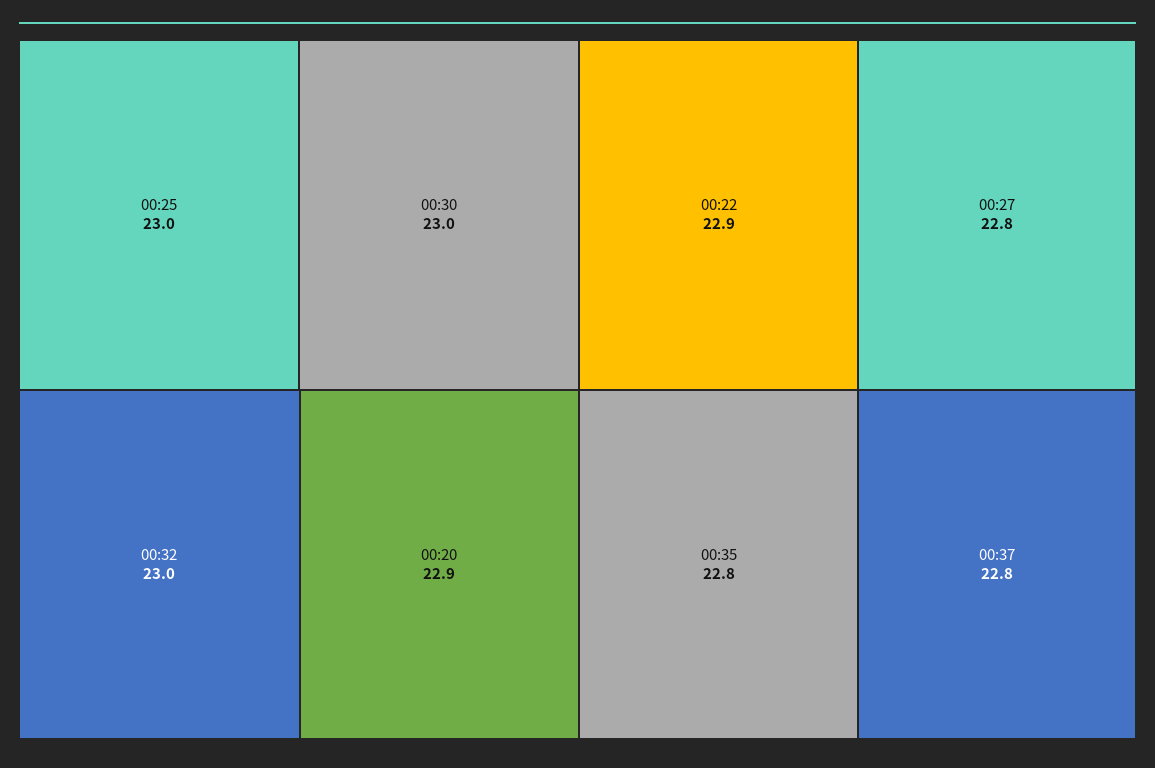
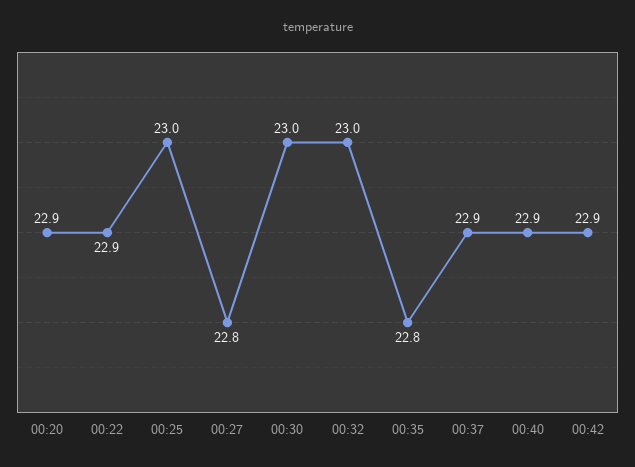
00:37: 22.8 -> 22.9
00:40: none -> 22.9
00:42: none -> 22.9

